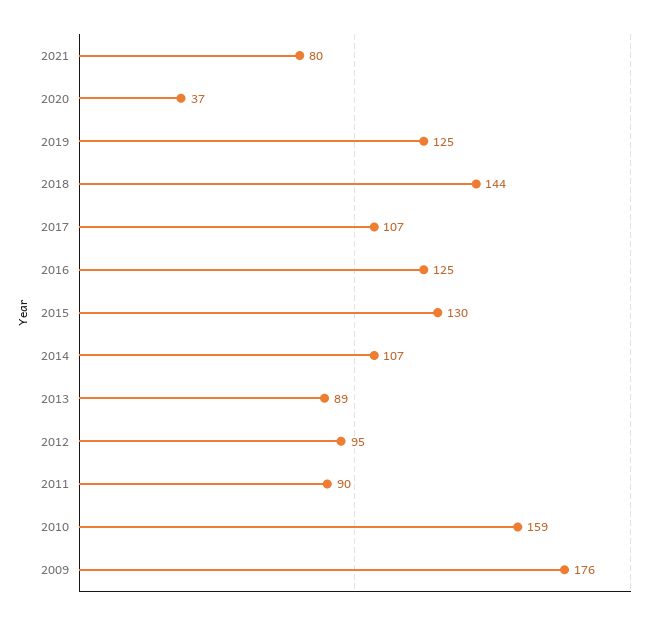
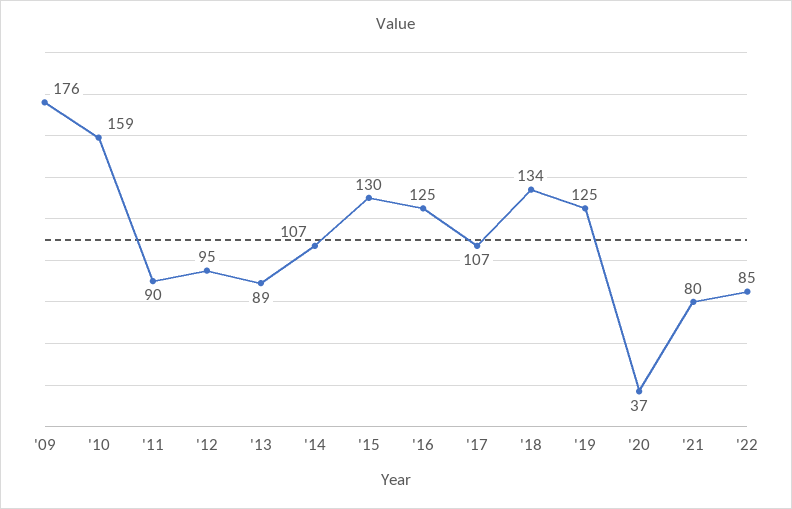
2018: 144 -> 134
'22: none -> 85

